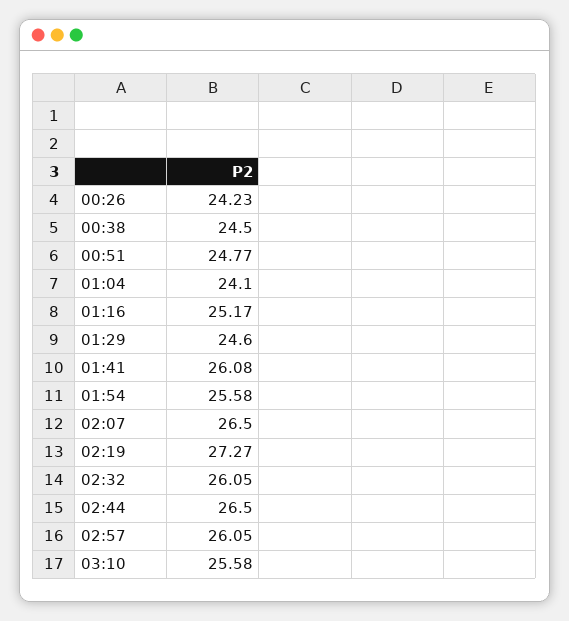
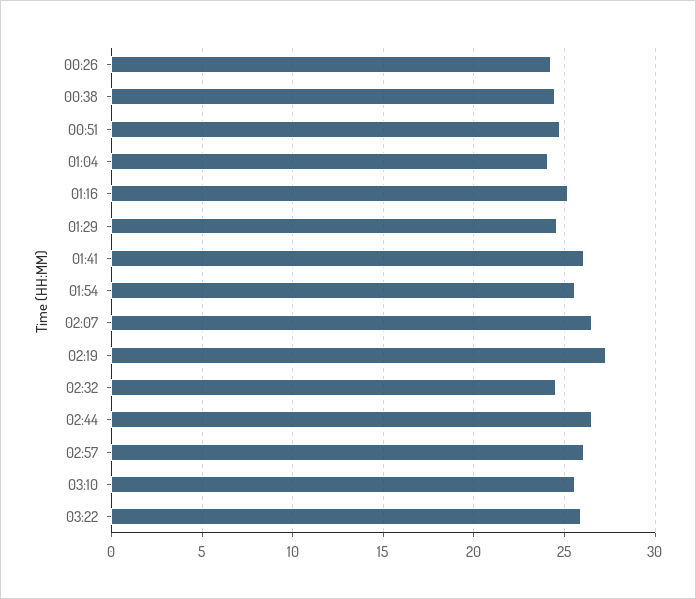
02:32: 26.05 -> 24.5
03:22: none -> 26

